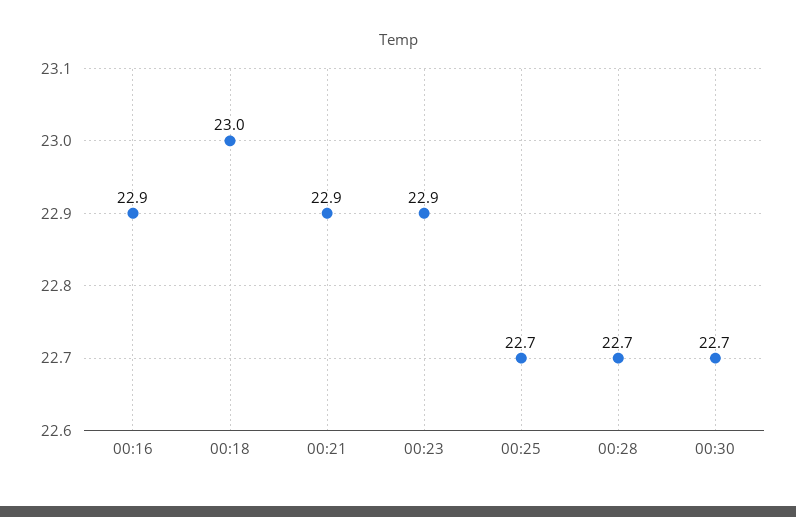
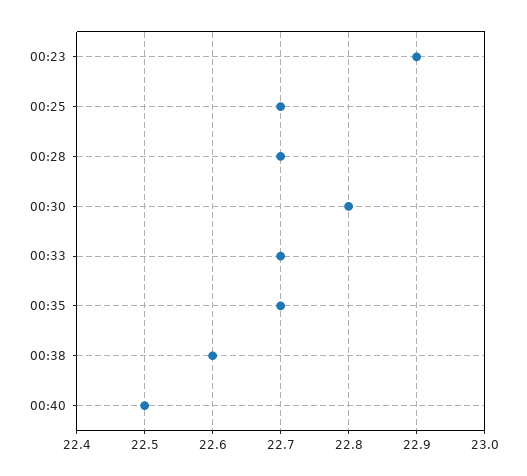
00:16: 22.9 -> none
00:18: 23 -> none
00:21: 22.9 -> none
00:30: 22.7 -> 22.8
00:33: none -> 22.7
00:35: none -> 22.7
00:38: none -> 22.6
00:40: none -> 22.5

